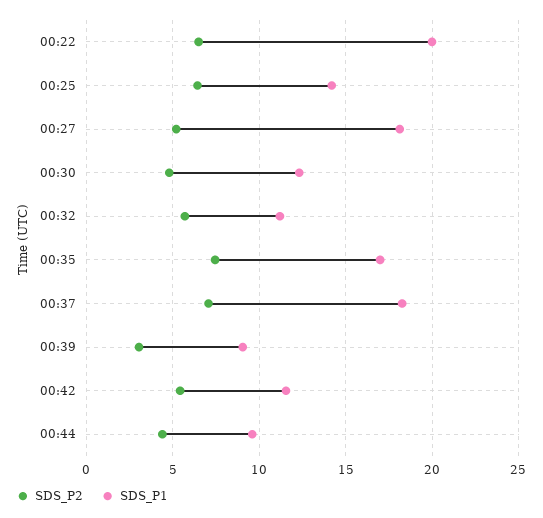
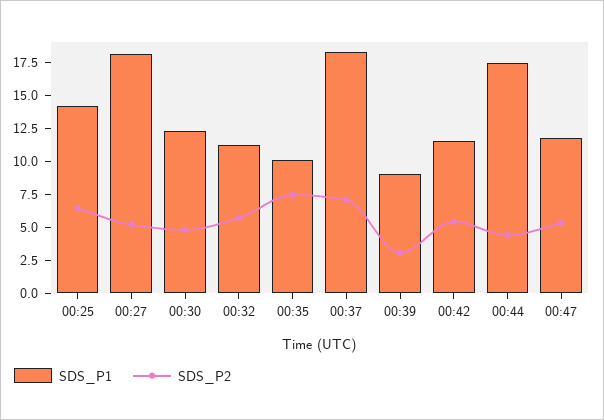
SDS_P2, 00:22: 6.5 -> none
SDS_P1, 00:22: 20 -> none
SDS_P1, 00:35: 17 -> 10
SDS_P1, 00:44: 9.5 -> 17.5
SDS_P1, 00:47: none -> 12.5
SDS_P2, 00:47: none -> 5

